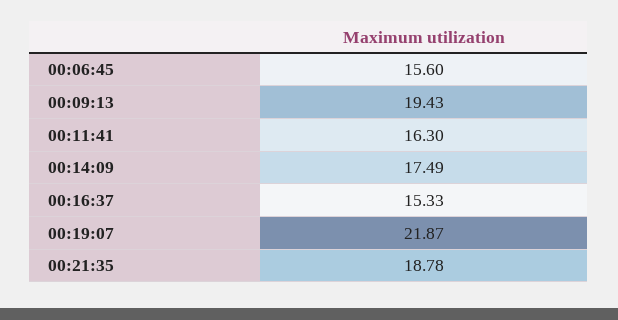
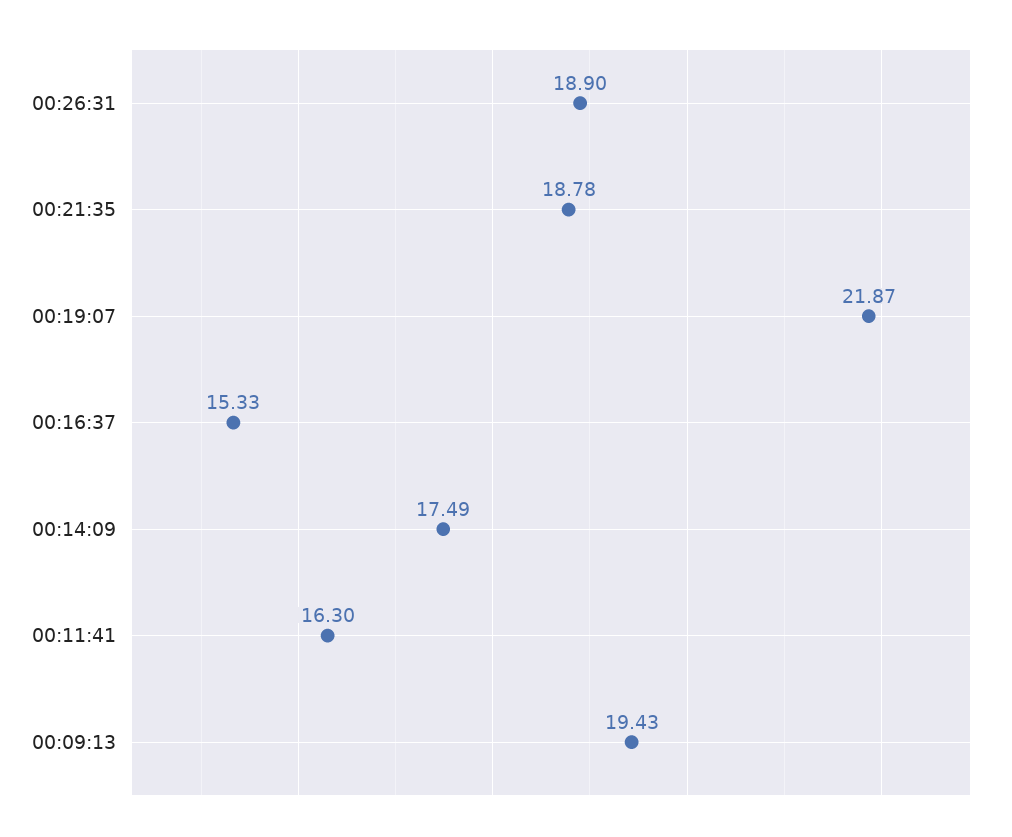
00:06:45: 15.6 -> none
00:26:31: none -> 18.9

